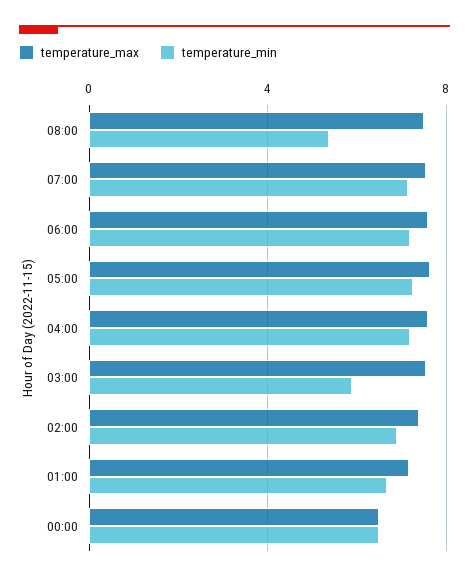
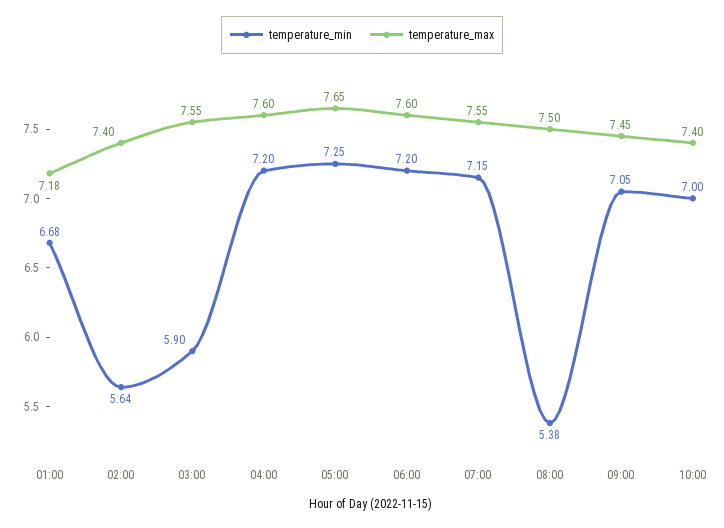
temperature_min, 02:00: 7 -> 5.64
temperature_max, 00:00: 6.5 -> none
temperature_min, 00:00: 6.5 -> none
temperature_min, 09:00: none -> 7.05
temperature_max, 09:00: none -> 7.45
temperature_min, 10:00: none -> 7
temperature_max, 10:00: none -> 7.4

